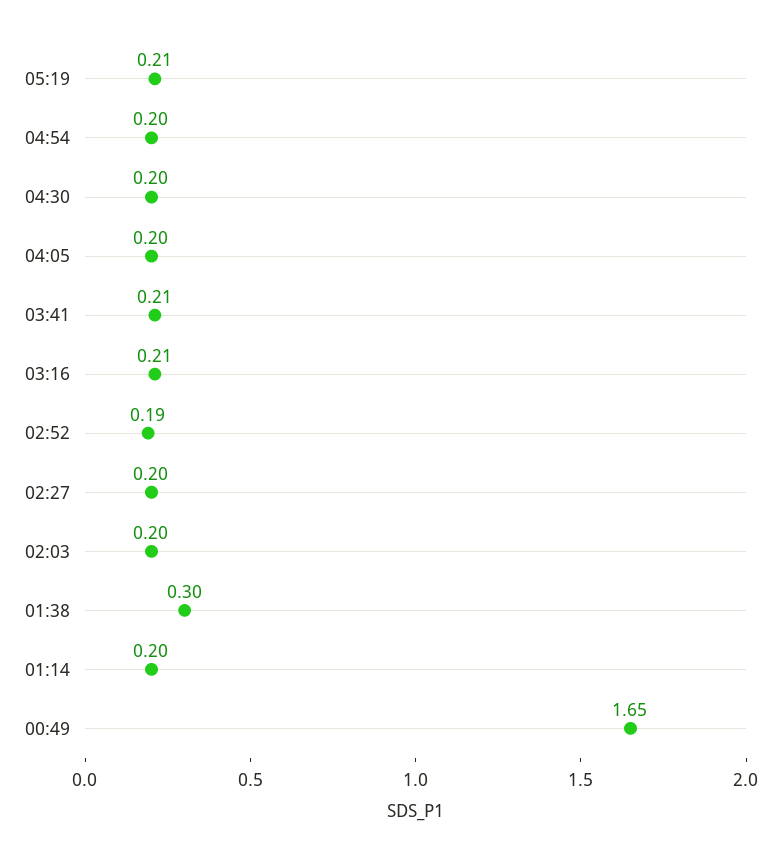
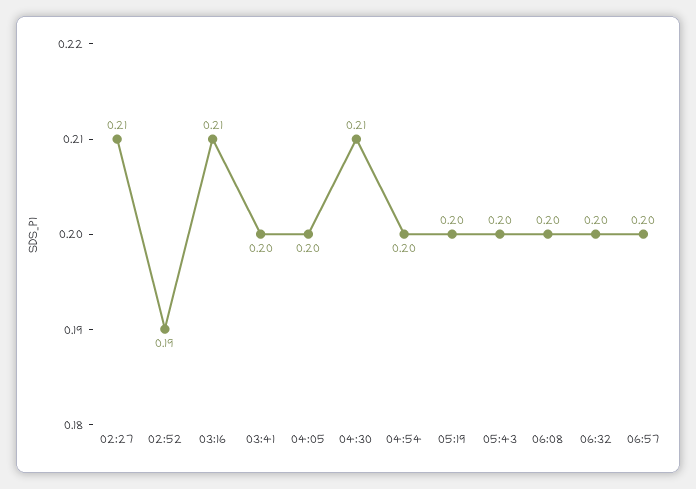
05:19: 0.21 -> 0.2
04:30: 0.2 -> 0.21
03:41: 0.21 -> 0.2
02:27: 0.2 -> 0.21
02:03: 0.2 -> none
01:38: 0.3 -> none
01:14: 0.2 -> none
00:49: 1.65 -> none
05:43: none -> 0.2
06:08: none -> 0.2
06:32: none -> 0.2
06:57: none -> 0.2

